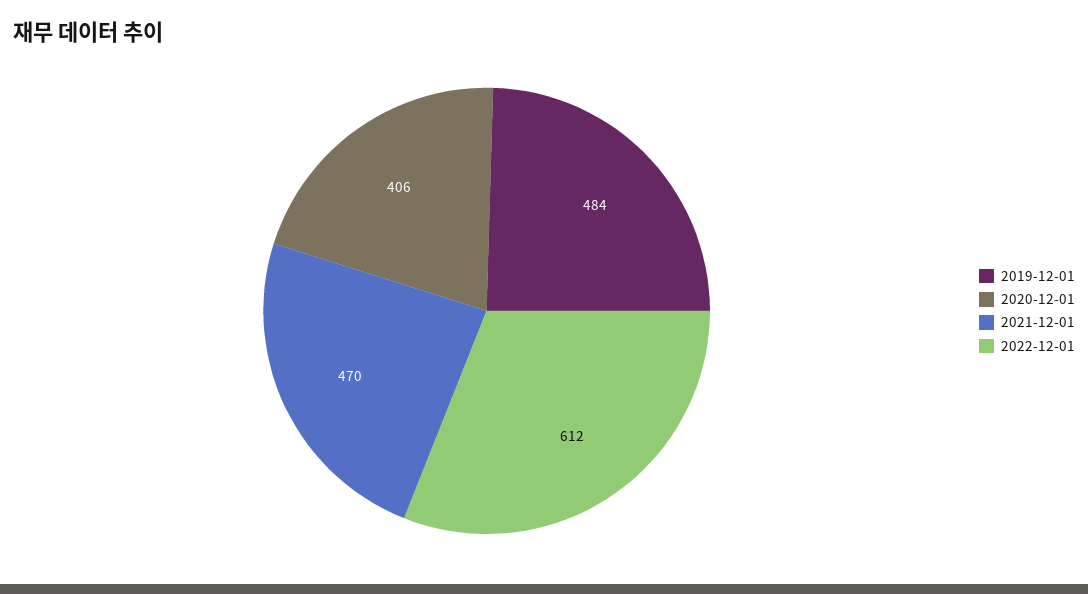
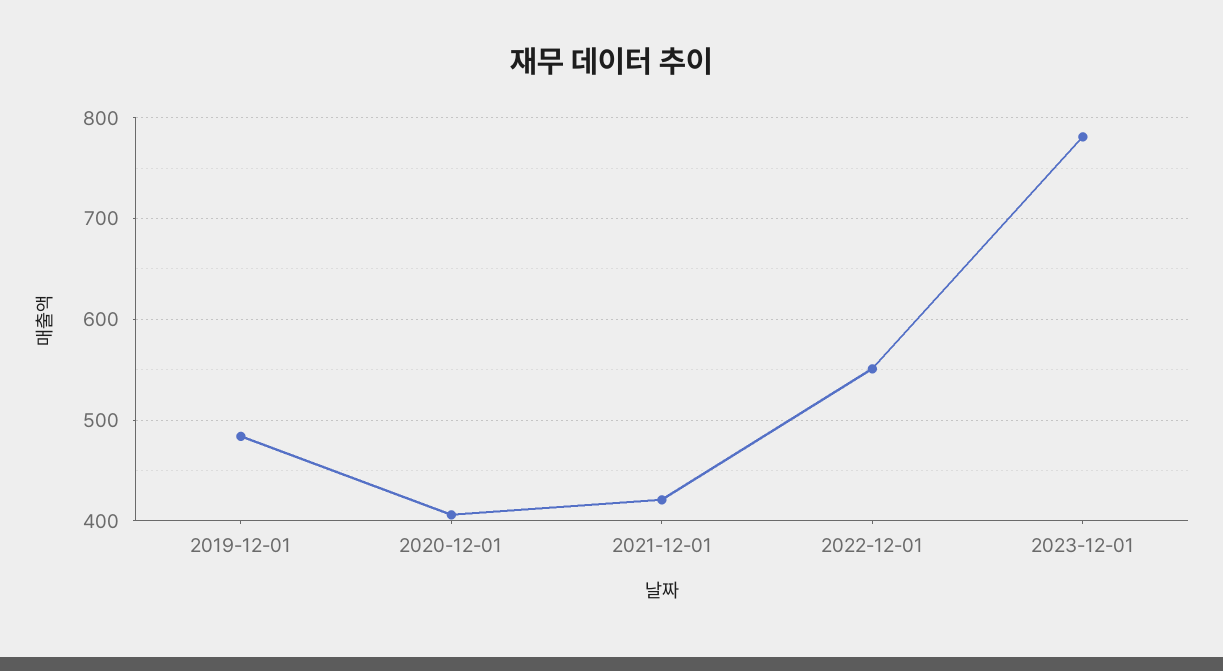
2021-12-01: 470 -> 420
2022-12-01: 612 -> 550
2023-12-01: none -> 780

